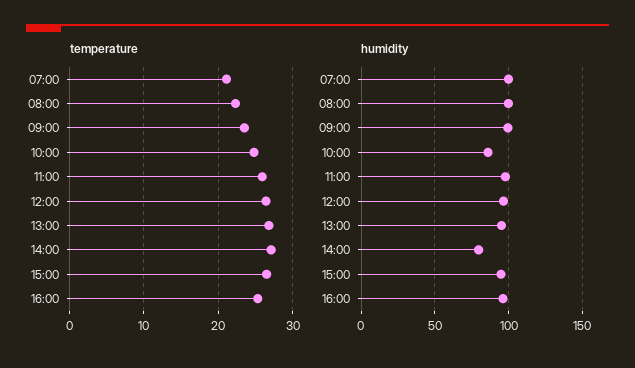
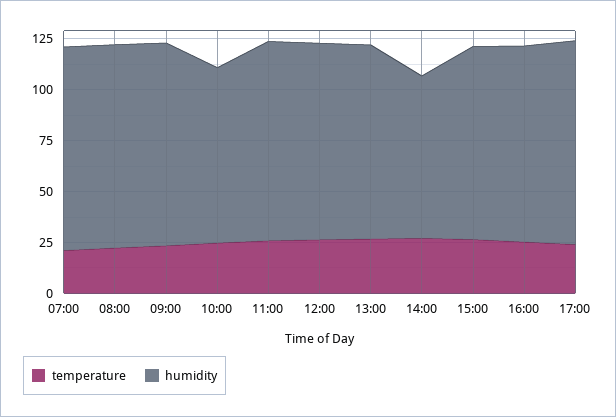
temperature, 17:00: none -> 25
humidity, 17:00: none -> 100

